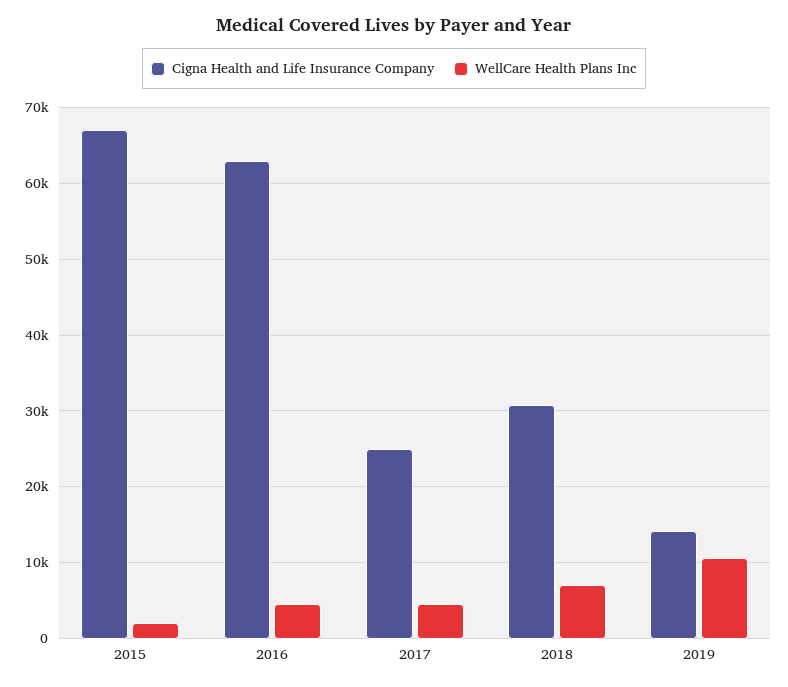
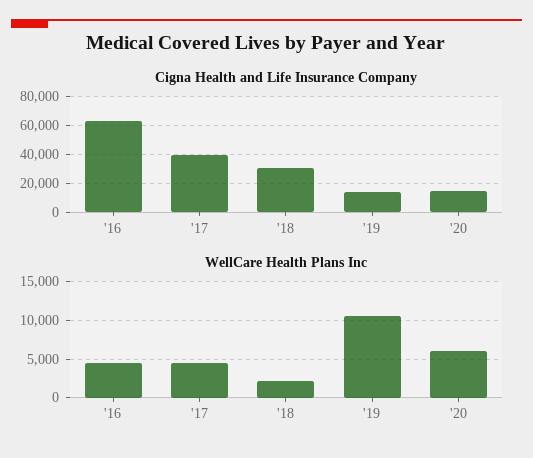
Cigna Health and Life Insurance Company, 2015: 67000 -> none
WellCare Health Plans Inc, 2015: 2000 -> none
Cigna Health and Life Insurance Company, 2017: 25000 -> 40000
WellCare Health Plans Inc, 2018: 7000 -> 2000
Cigna Health and Life Insurance Company, '20: none -> 15000
WellCare Health Plans Inc, '20: none -> 6000

